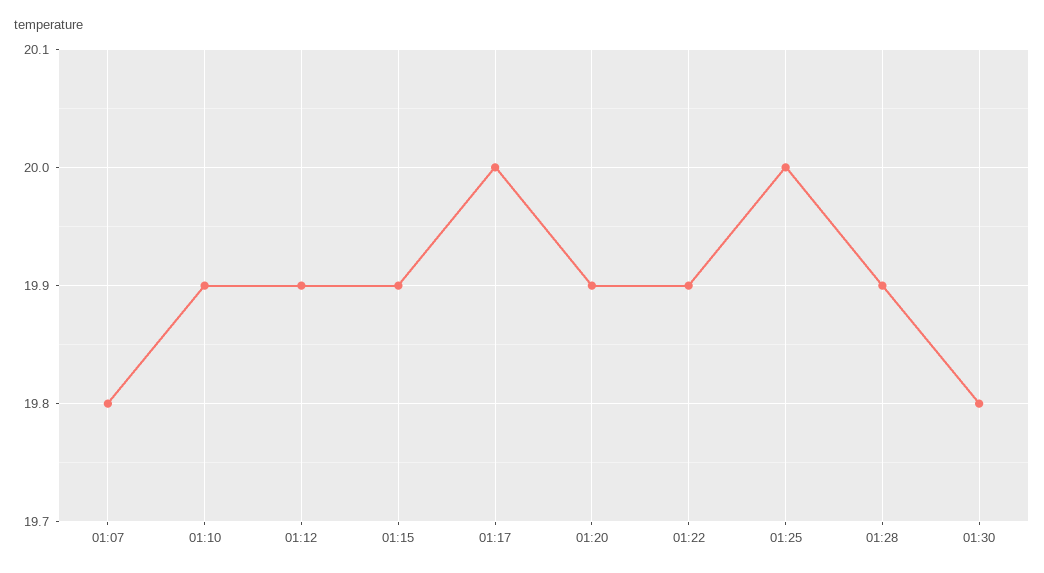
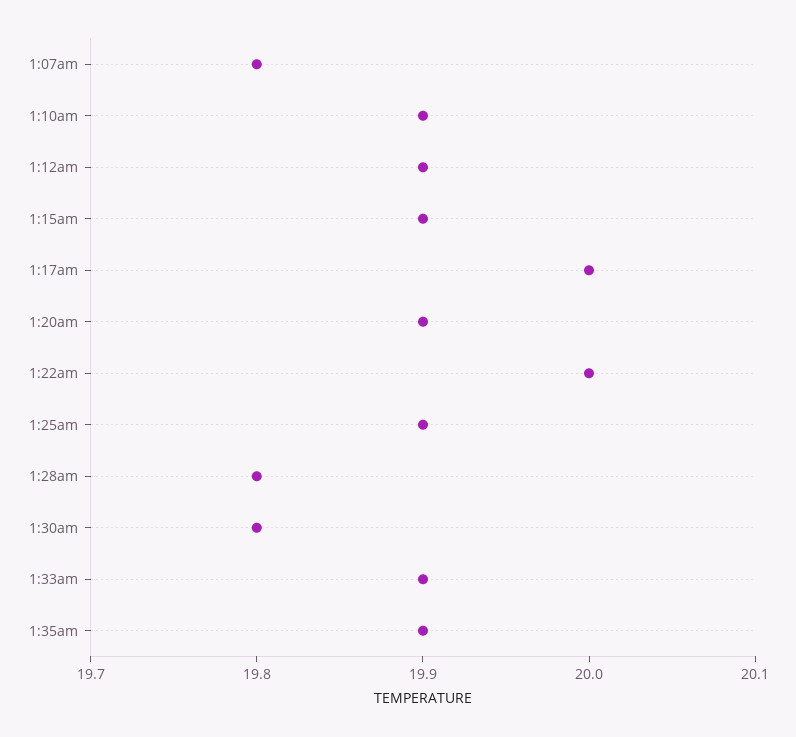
01:22: 19.9 -> 20
01:25: 20 -> 19.9
01:28: 19.9 -> 19.8
1:33am: none -> 19.9
1:35am: none -> 19.9

